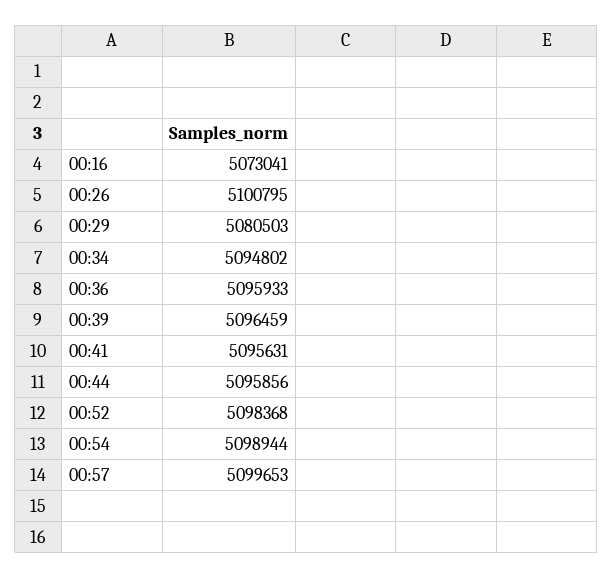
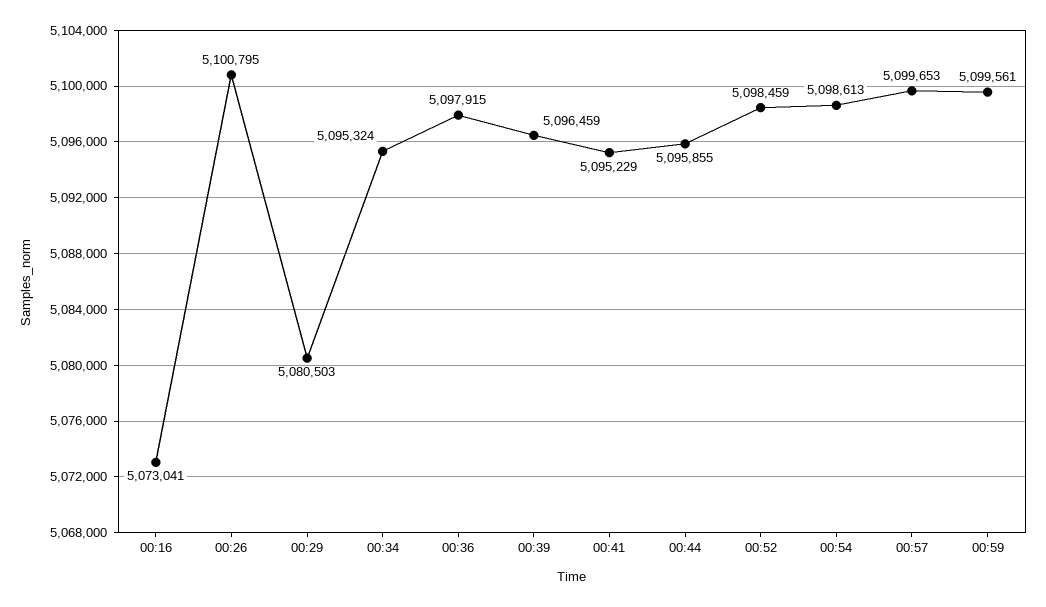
00:34: 5094802 -> 5095324
00:36: 5095933 -> 5097915
00:41: 5095631 -> 5095229
00:44: 5095856 -> 5095855
00:52: 5098368 -> 5098459
00:54: 5098944 -> 5098613
00:59: none -> 5099561

